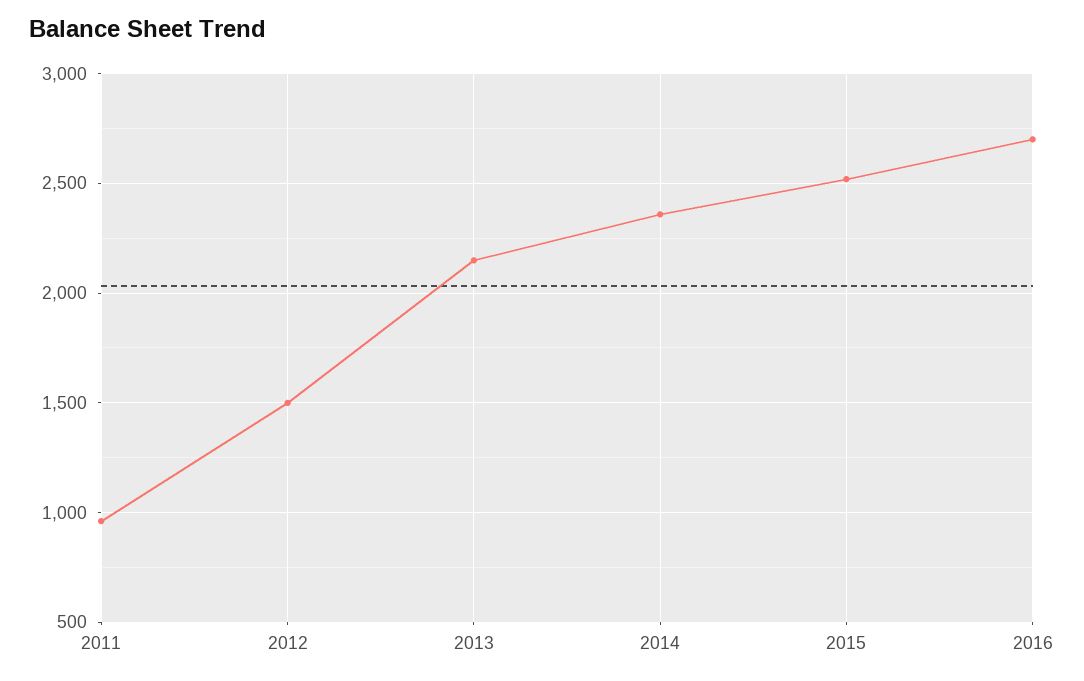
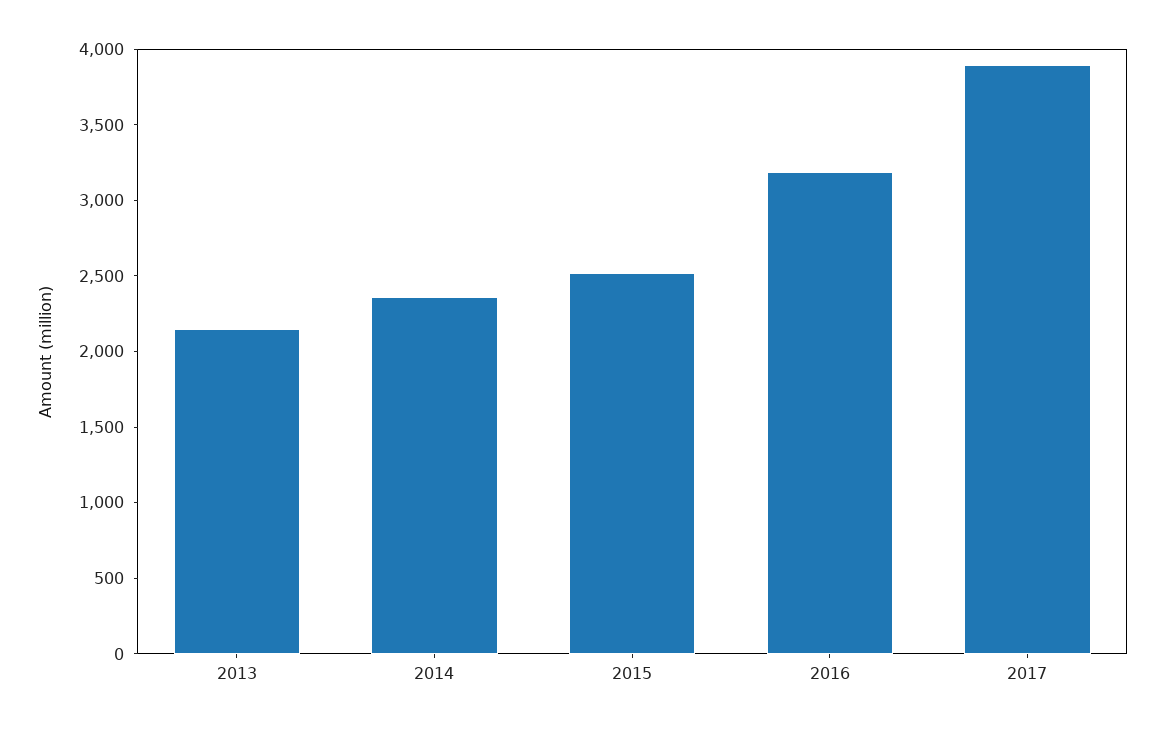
2011: 950 -> none
2012: 1500 -> none
2016: 2700 -> 3200
2017: none -> 3900

